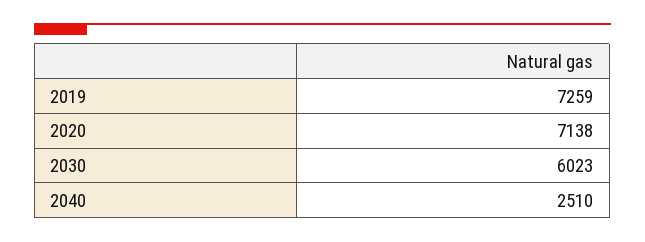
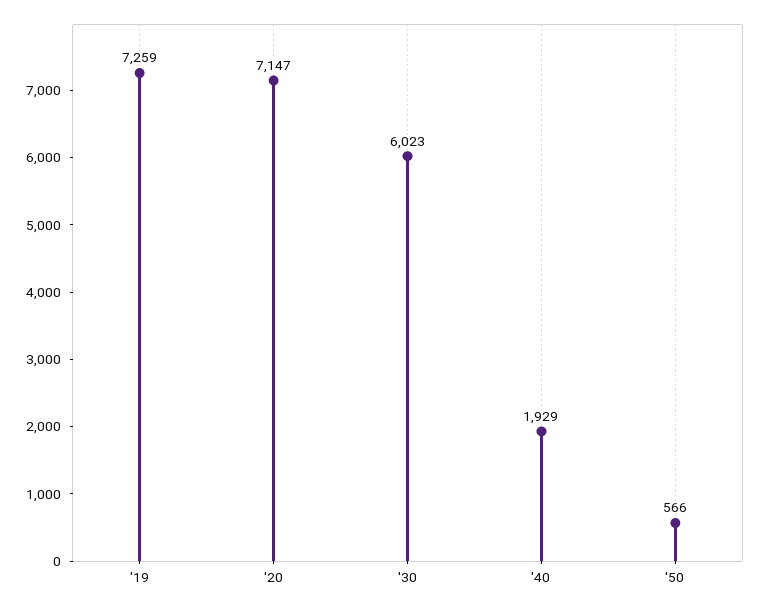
2020: 7138 -> 7147
2040: 2510 -> 1929
'50: none -> 566

